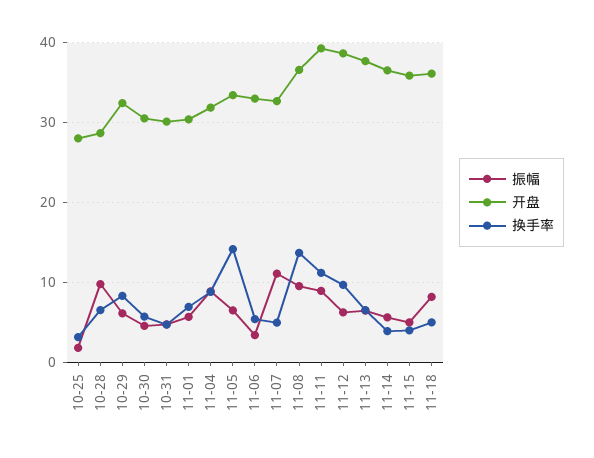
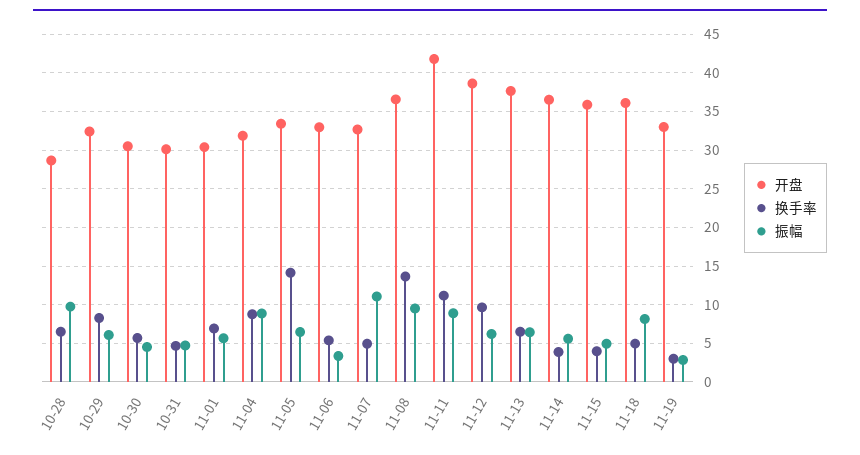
振幅, 10-25: 2 -> none
开盘, 10-25: 28 -> none
换手率, 10-25: 3 -> none
开盘, 11-11: 39 -> 42
开盘, 11-19: none -> 33
换手率, 11-19: none -> 3
振幅, 11-19: none -> 3

